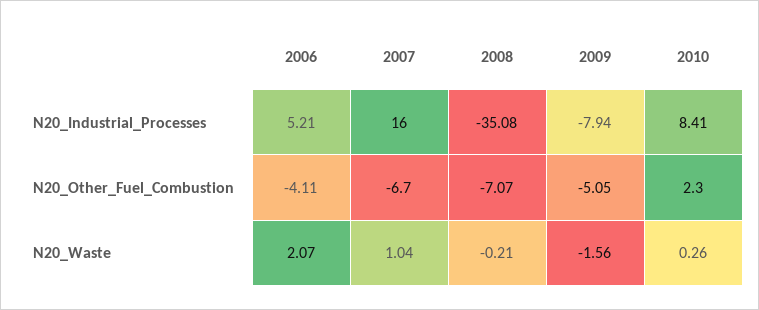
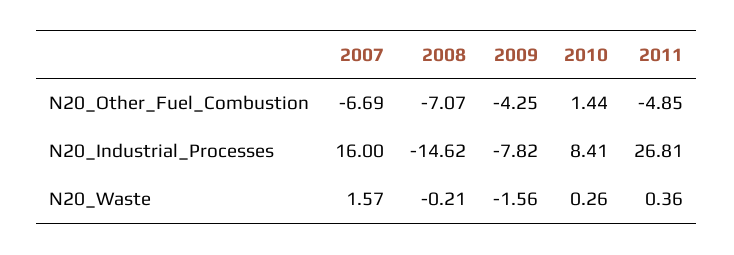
2006, N20_Industrial_Processes: 5.21 -> none
2008, N20_Industrial_Processes: -35.08 -> -14.62
2009, N20_Industrial_Processes: -7.94 -> -7.82
2006, N20_Other_Fuel_Combustion: -4.11 -> none
2007, N20_Other_Fuel_Combustion: -6.7 -> -6.69
2009, N20_Other_Fuel_Combustion: -5.05 -> -4.25
2010, N20_Other_Fuel_Combustion: 2.3 -> 1.44
2006, N20_Waste: 2.07 -> none
2007, N20_Waste: 1.04 -> 1.57
2011, N20_Other_Fuel_Combustion: none -> -4.85
2011, N20_Industrial_Processes: none -> 26.81
2011, N20_Waste: none -> 0.36

